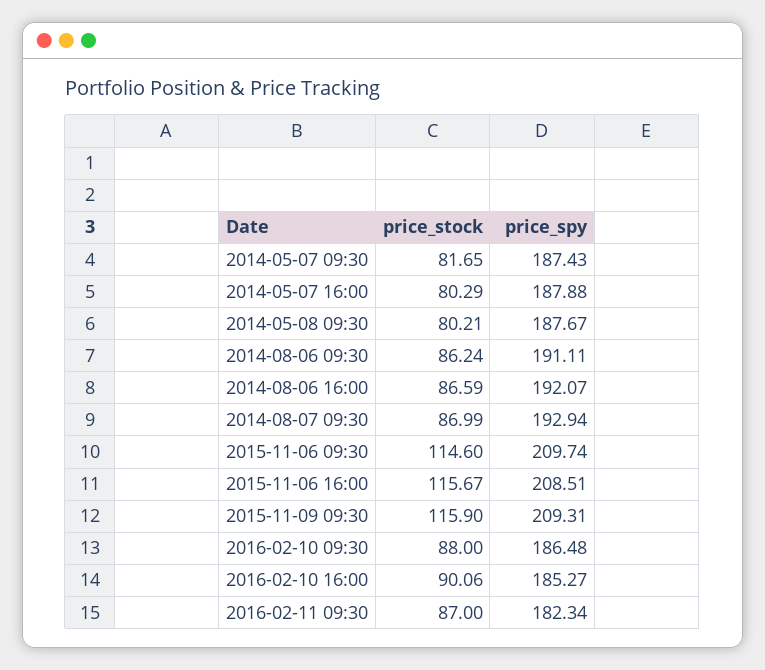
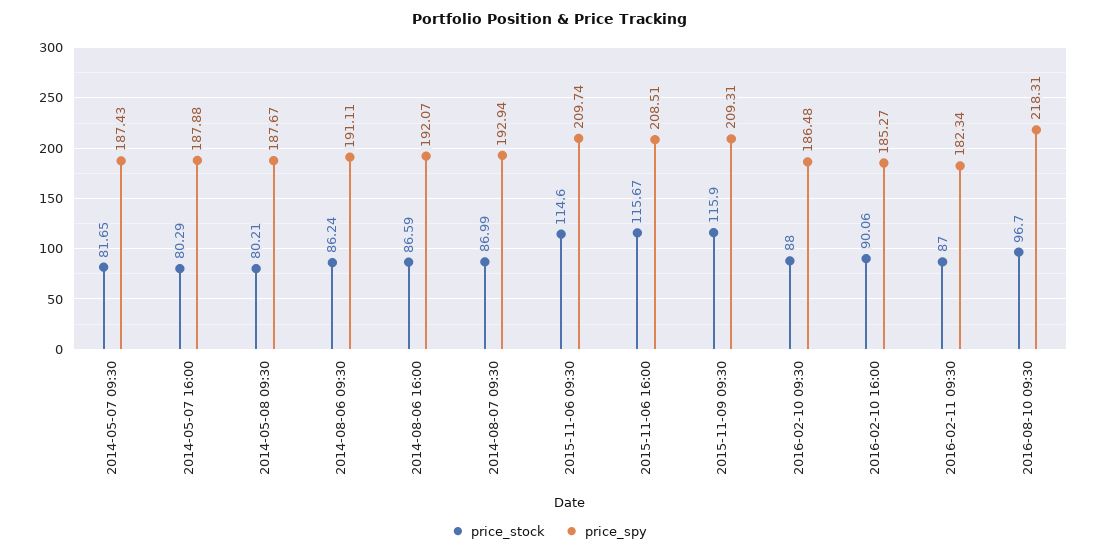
price_stock, 2016-08-10 09:30: none -> 96.7
price_spy, 2016-08-10 09:30: none -> 218.31

